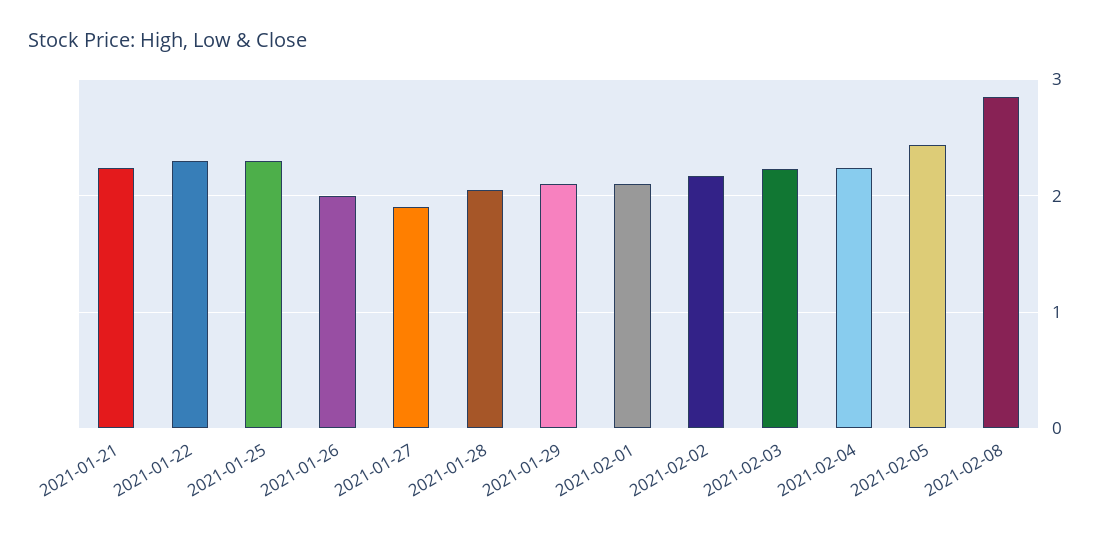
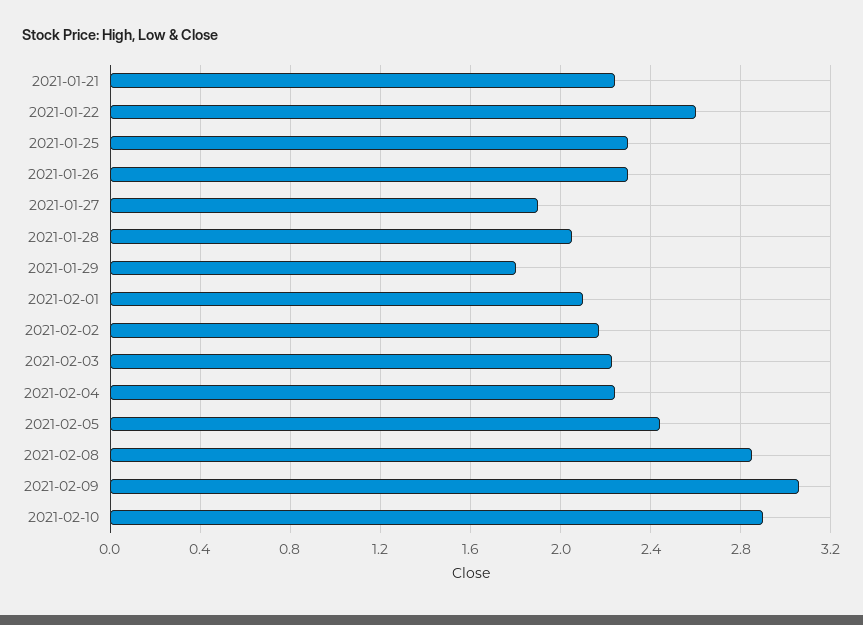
2021-01-22: 2.3 -> 2.6
2021-01-26: 2 -> 2.3
2021-01-29: 2.1 -> 1.8
2021-02-09: none -> 3.05
2021-02-10: none -> 2.9

